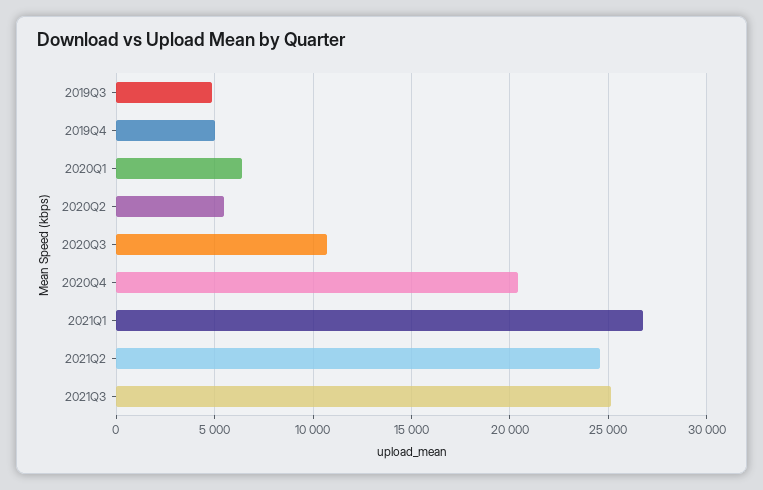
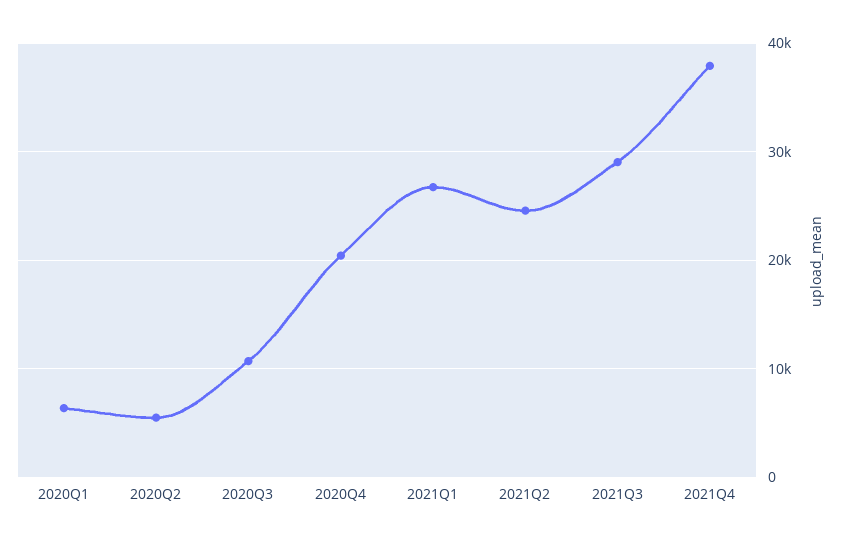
2019Q3: 5000 -> none
2019Q4: 5000 -> none
2021Q3: 25000 -> 29000
2021Q4: none -> 38000

